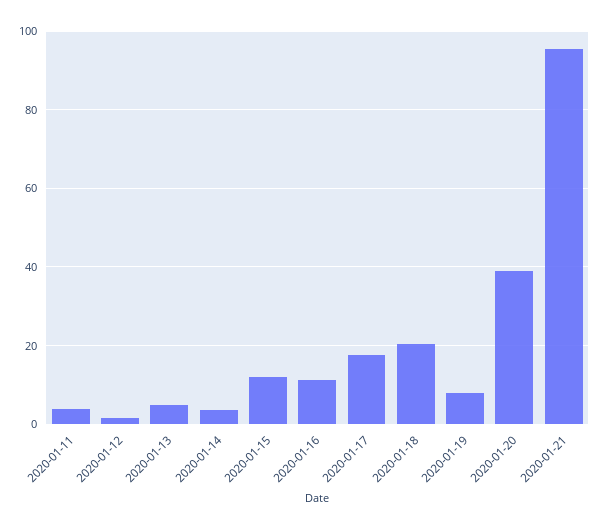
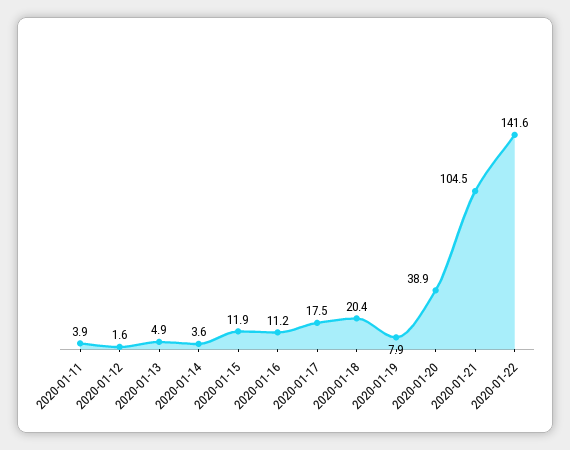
2020-01-21: 96 -> 104.5
2020-01-22: none -> 141.6

